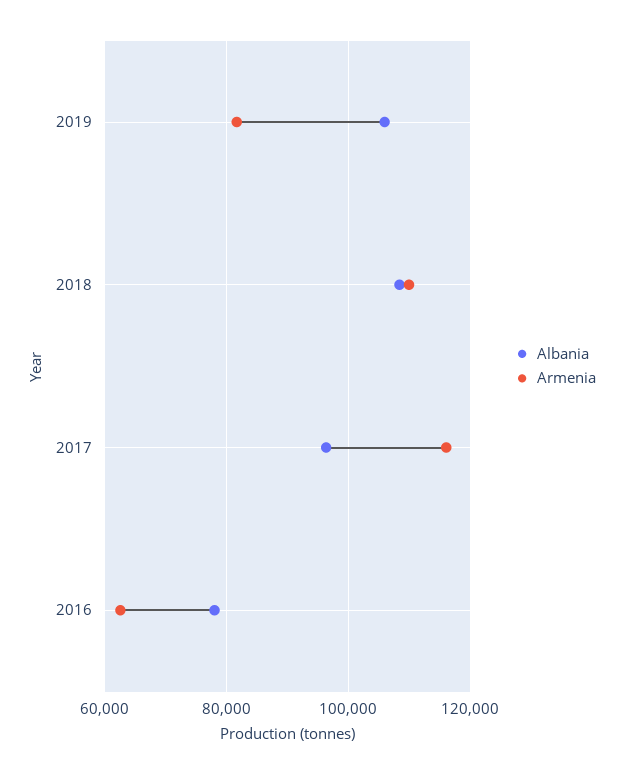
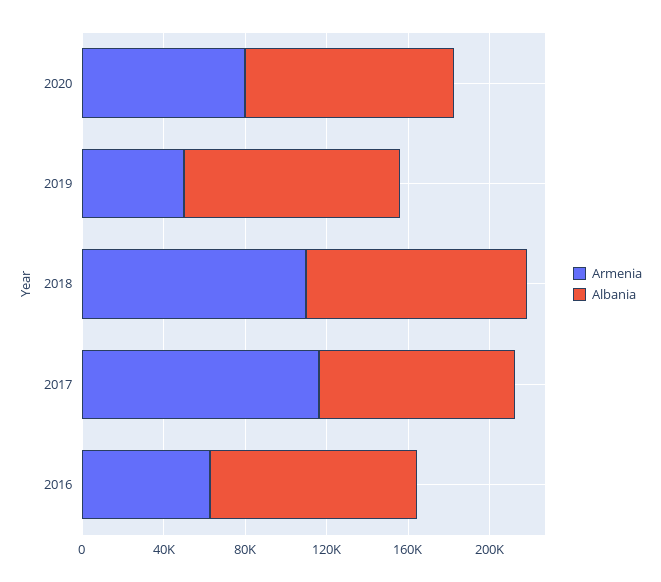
Armenia, 2019: 82000 -> 50000
Albania, 2016: 78000 -> 100000
Armenia, 2020: none -> 80000
Albania, 2020: none -> 100000

